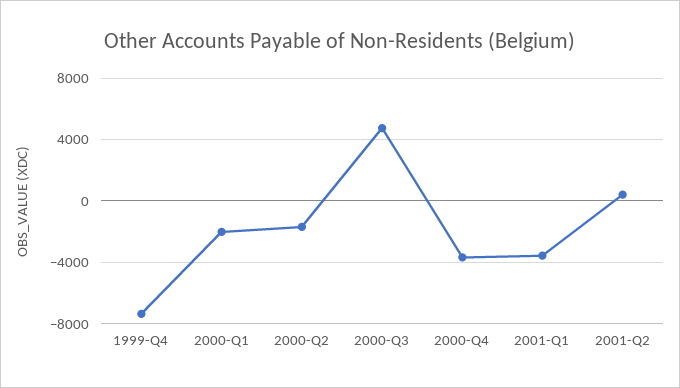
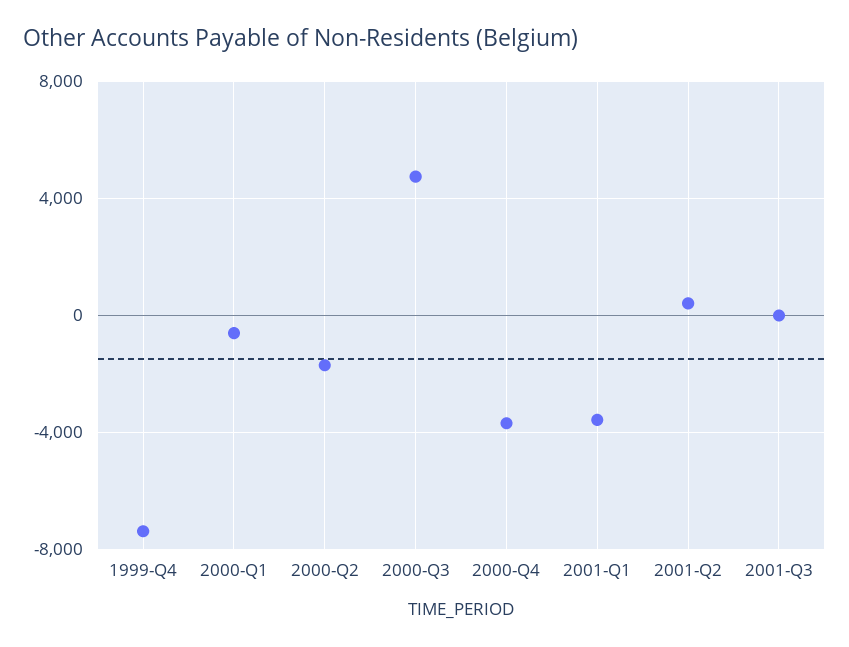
2000-Q1: -2000 -> -500
2001-Q3: none -> 0

